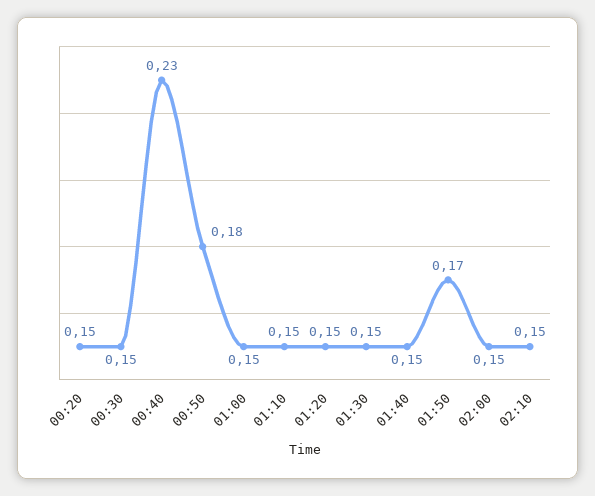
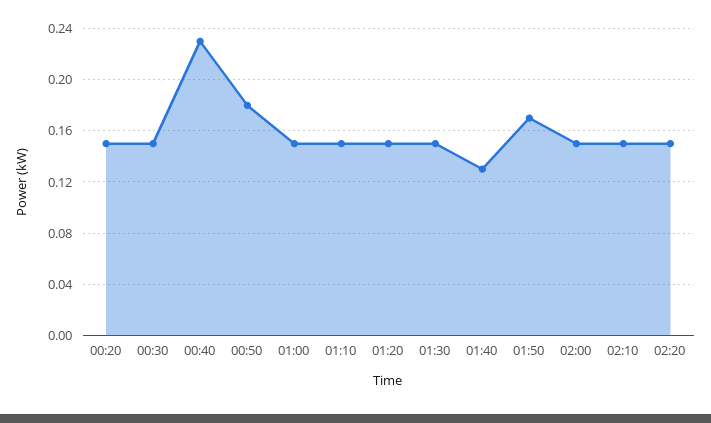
01:40: 0.15 -> 0.13
02:20: none -> 0.15

